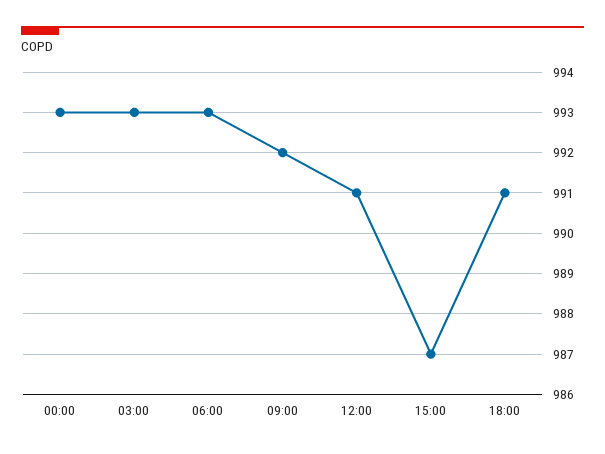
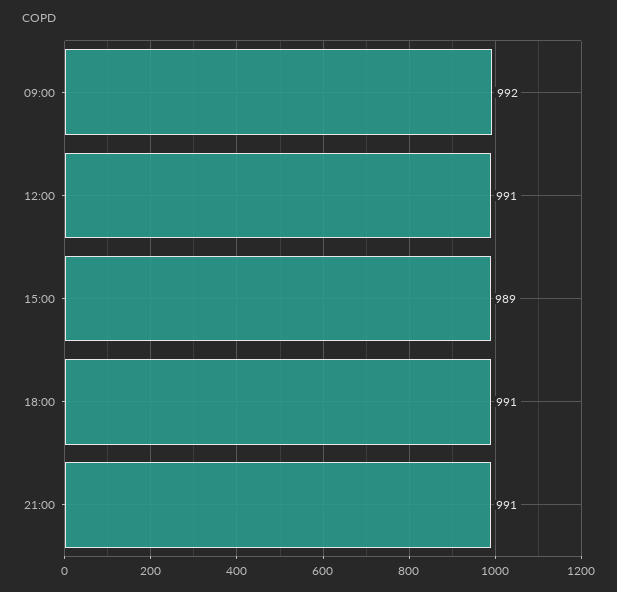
00:00: 993 -> none
03:00: 993 -> none
06:00: 993 -> none
15:00: 987 -> 989
21:00: none -> 991

